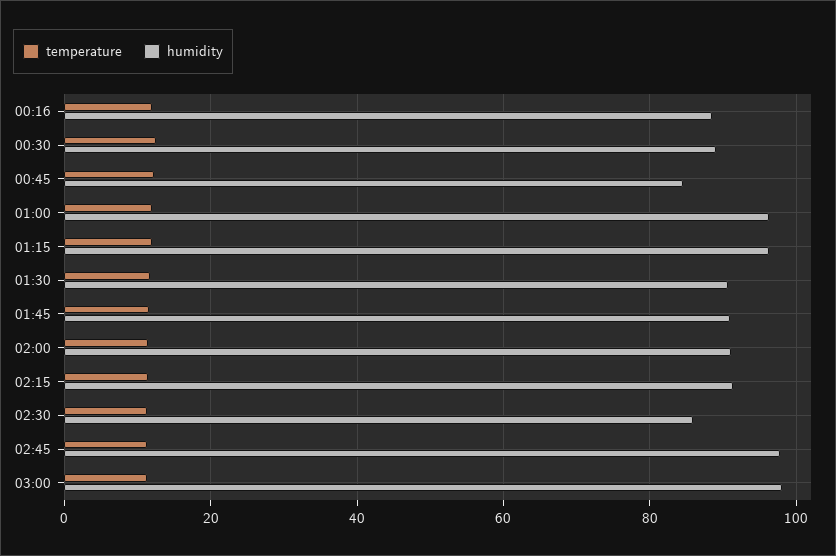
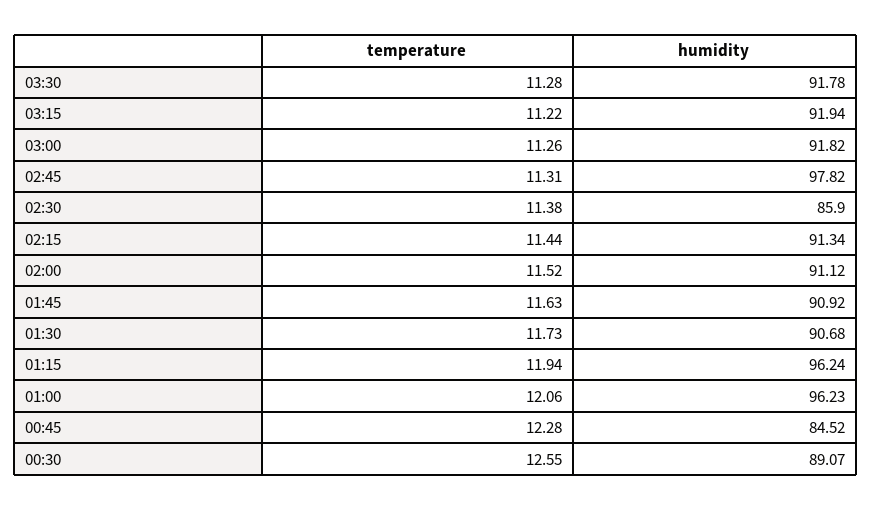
temperature, 00:16: 12 -> none
humidity, 00:16: 88 -> none
humidity, 03:00: 98 -> 91.82
temperature, 03:30: none -> 11.28
humidity, 03:30: none -> 91.78
temperature, 03:15: none -> 11.22
humidity, 03:15: none -> 91.94

